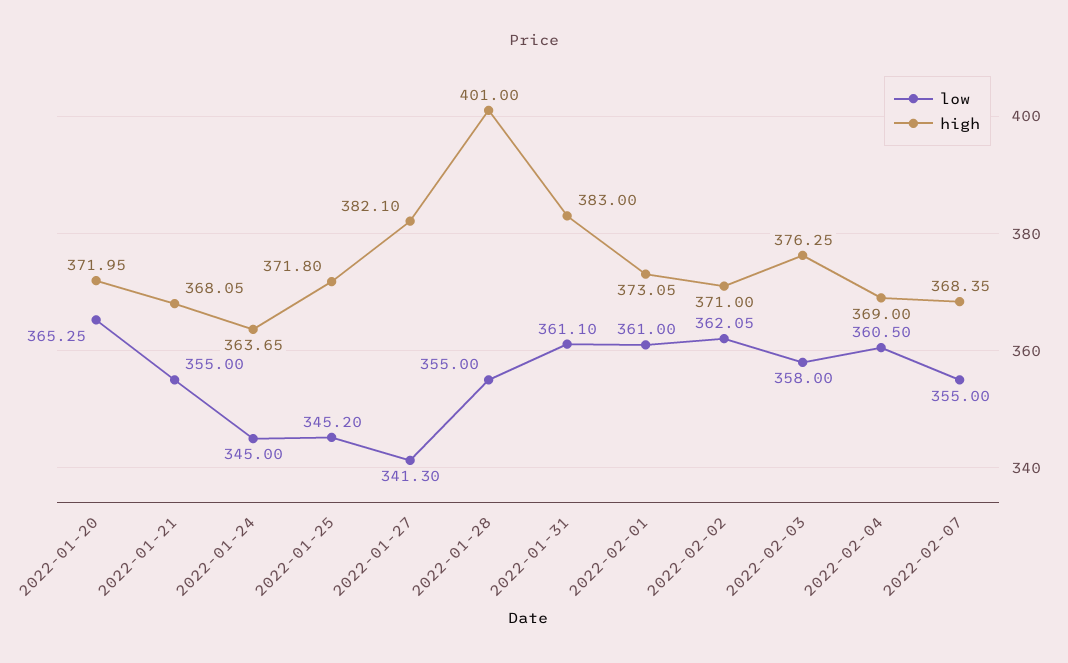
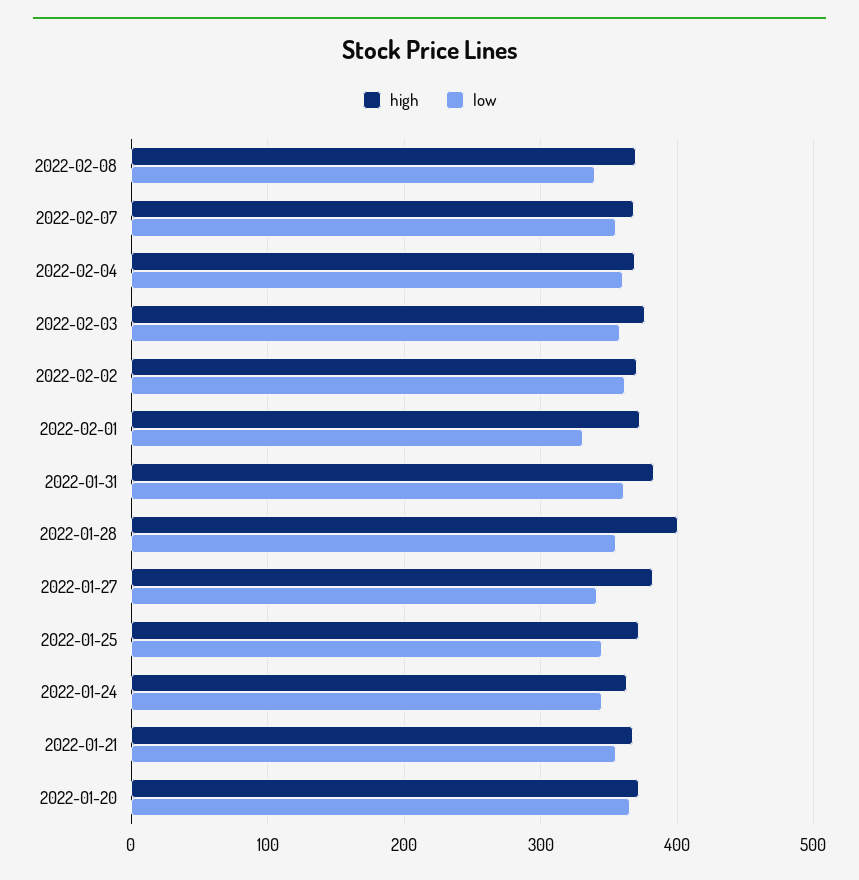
low, 2022-02-01: 361 -> 330
high, 2022-02-08: none -> 370
low, 2022-02-08: none -> 340

